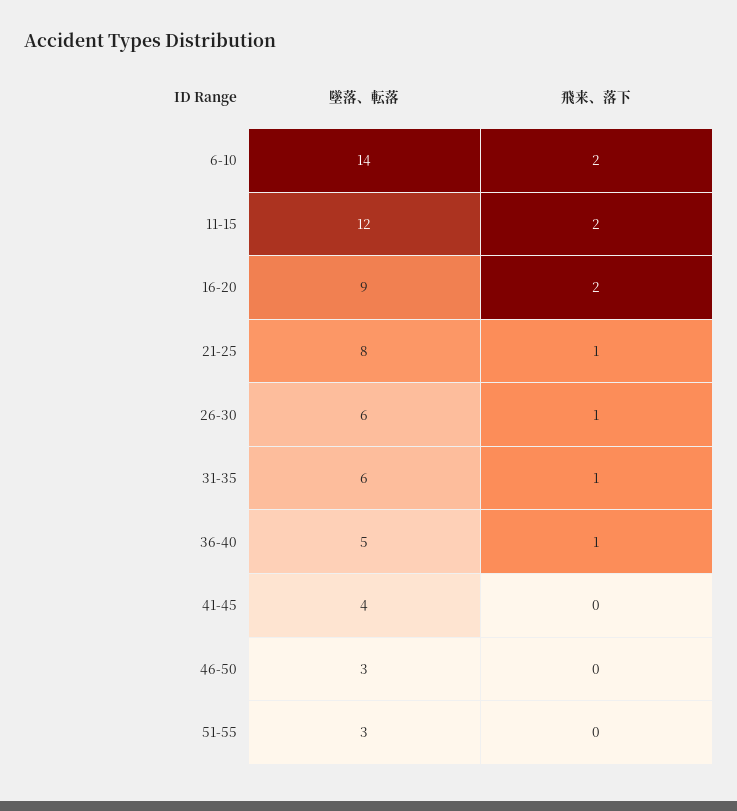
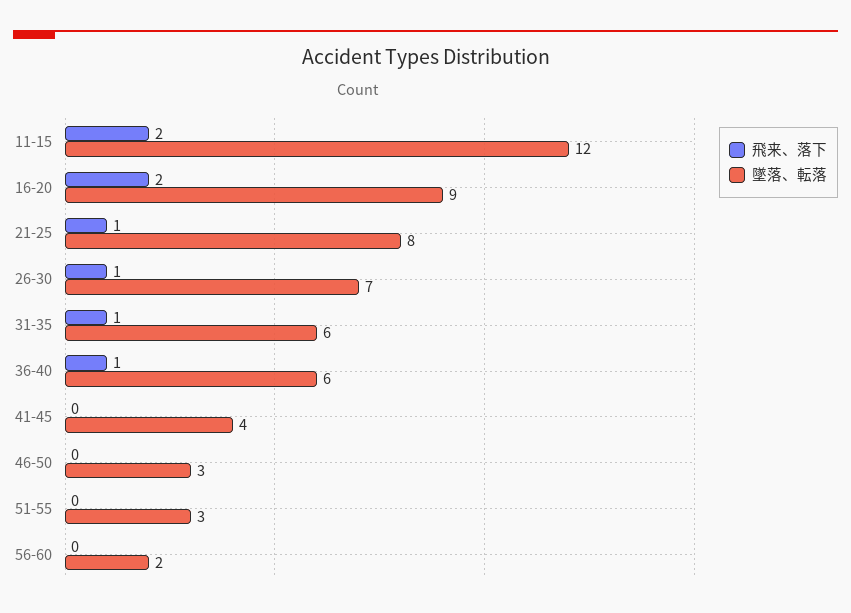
墜落、転落, 6-10: 14 -> none
飛来、落下, 6-10: 2 -> none
墜落、転落, 26-30: 6 -> 7
墜落、転落, 36-40: 5 -> 6
飛来、落下, 56-60: none -> 0
墜落、転落, 56-60: none -> 2

